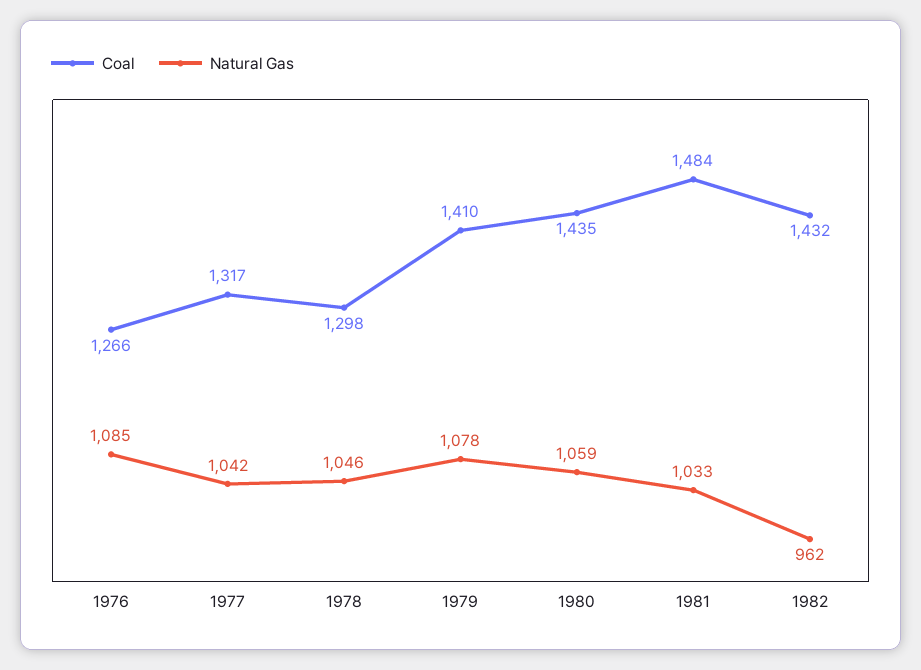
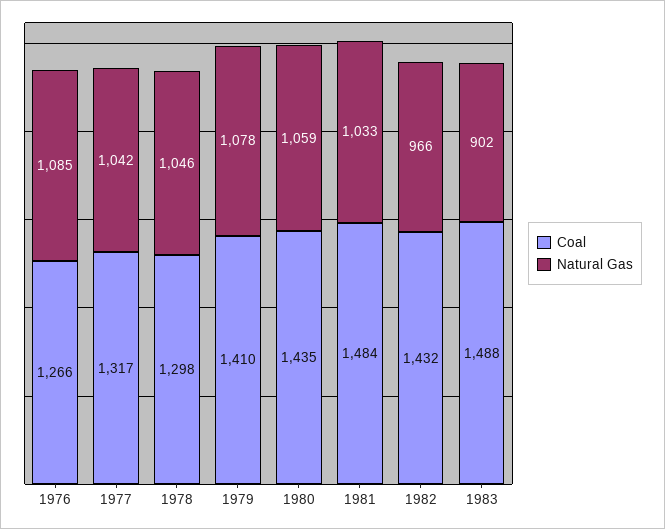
Natural Gas, 1982: 962 -> 966
Coal, 1983: none -> 1488
Natural Gas, 1983: none -> 902

